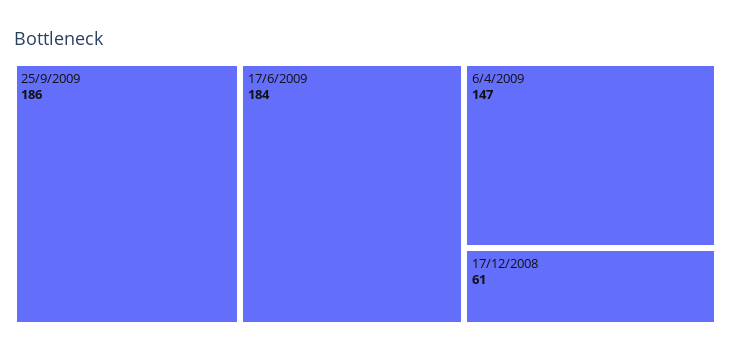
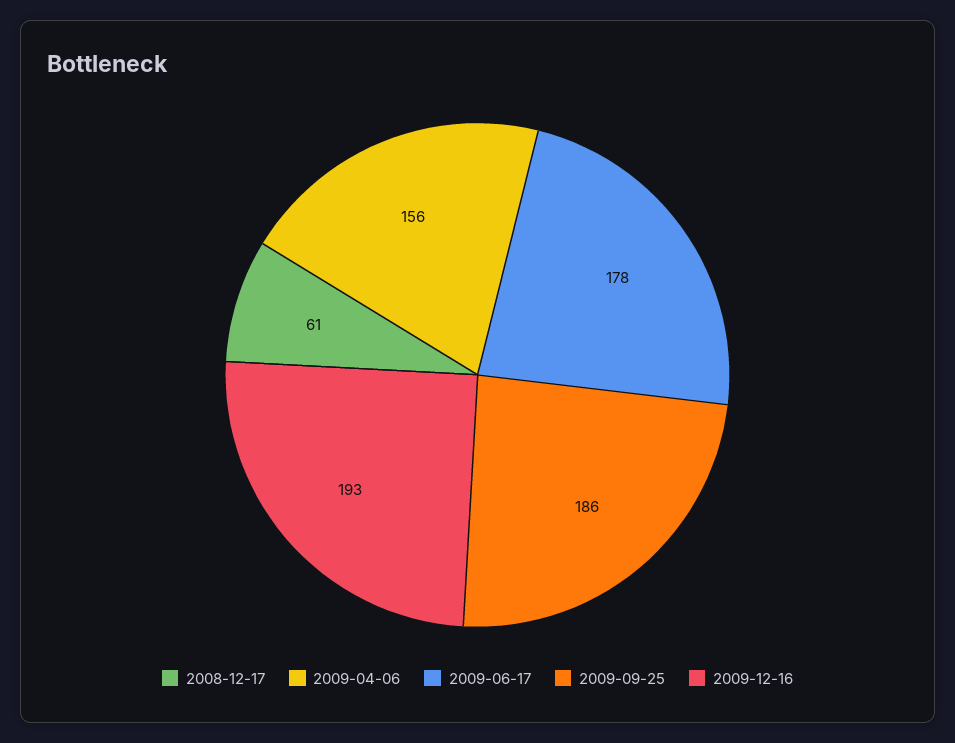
17/6/2009: 184 -> 178
6/4/2009: 147 -> 156
2009-12-16: none -> 193

